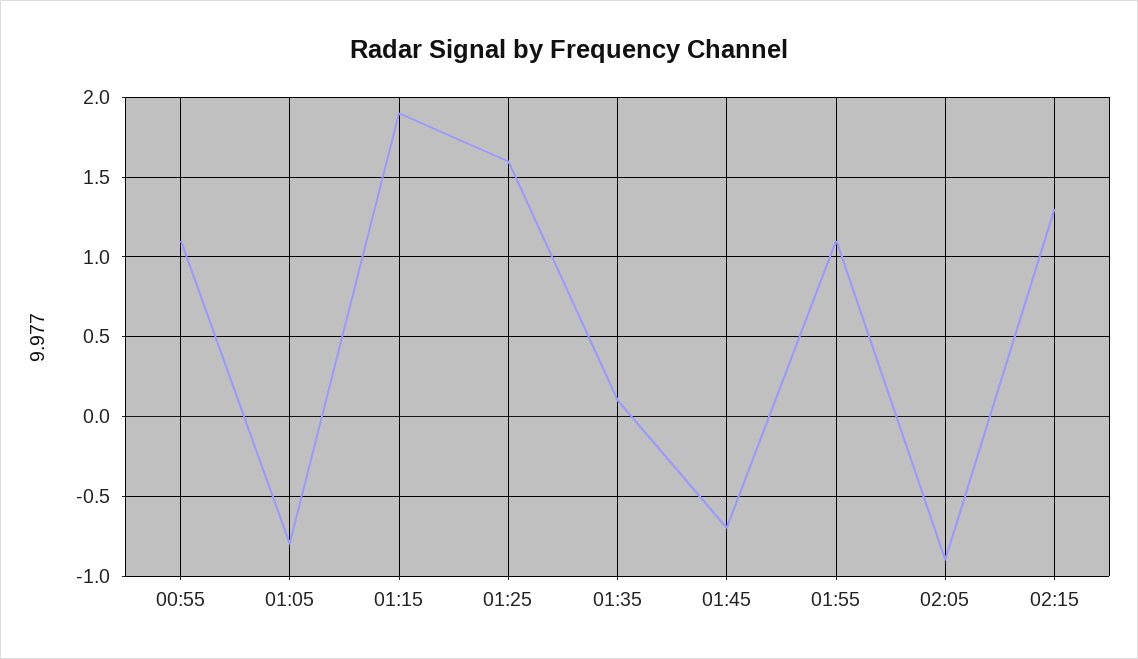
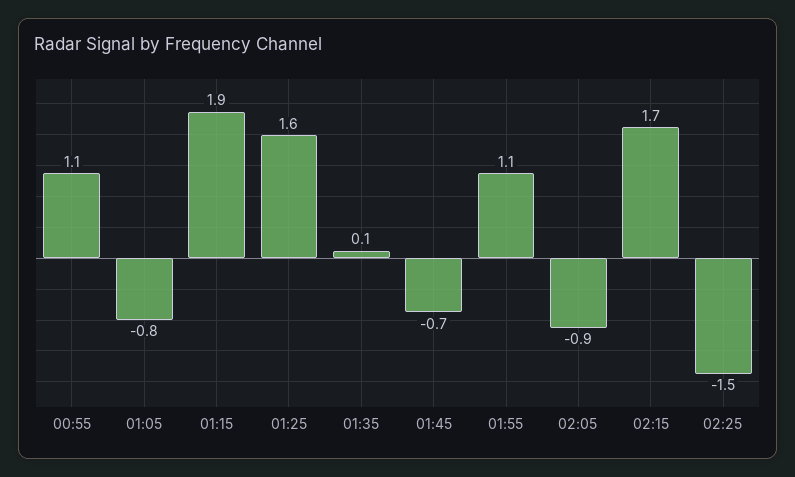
02:15: 1.3 -> 1.7
02:25: none -> -1.5

